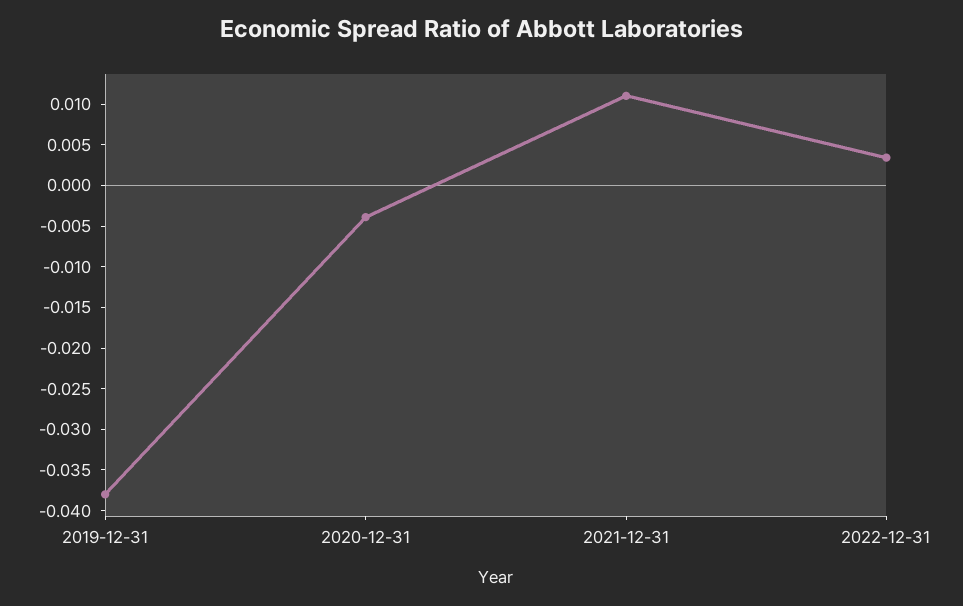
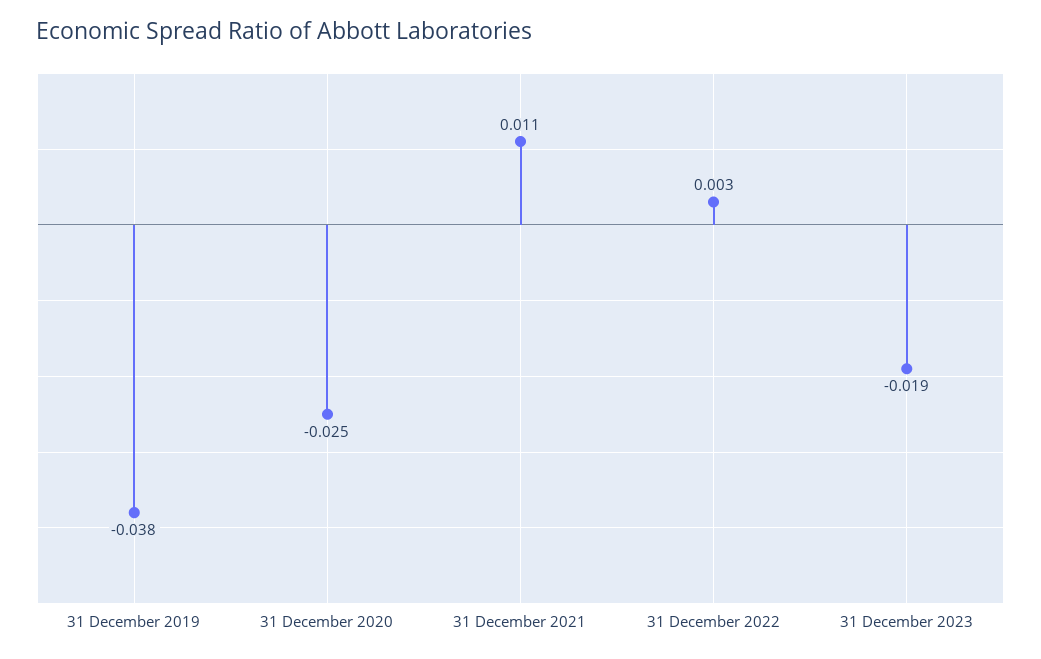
2020-12-31: -0.004 -> -0.025
31 December 2023: none -> -0.019

